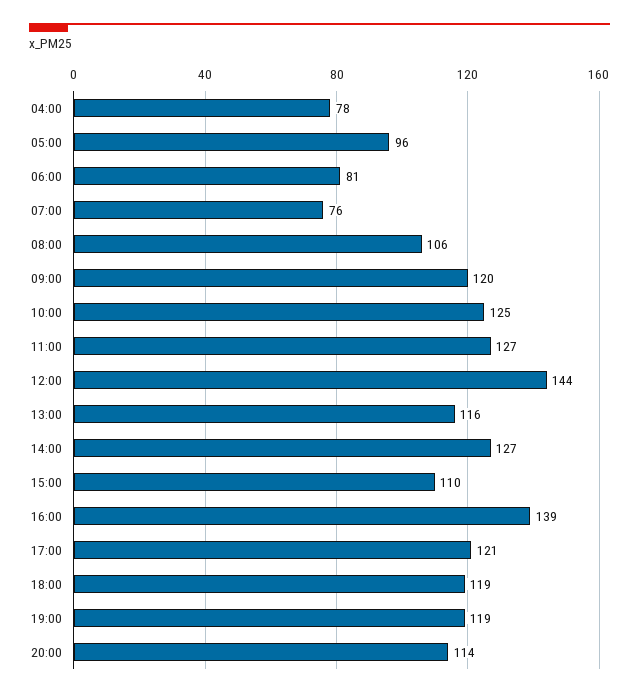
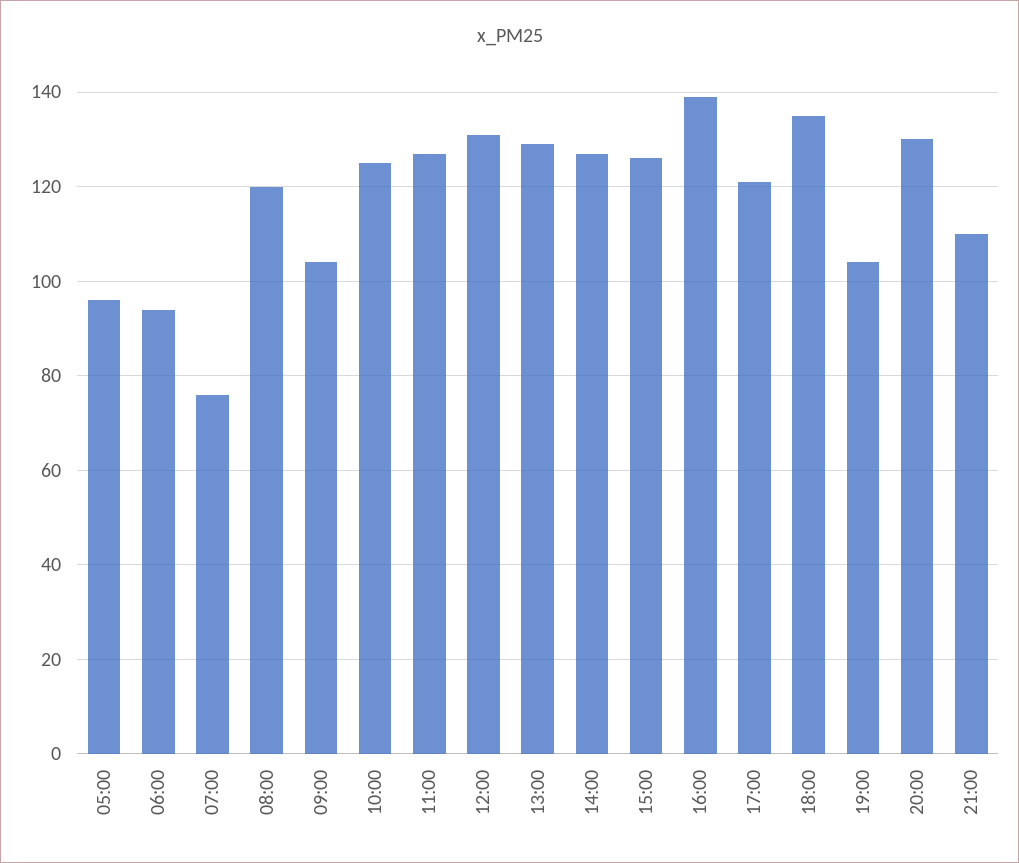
04:00: 78 -> none
06:00: 81 -> 95
08:00: 106 -> 120
09:00: 120 -> 105
12:00: 144 -> 130
13:00: 116 -> 130
15:00: 110 -> 125
18:00: 119 -> 135
19:00: 119 -> 105
20:00: 114 -> 130
21:00: none -> 110

